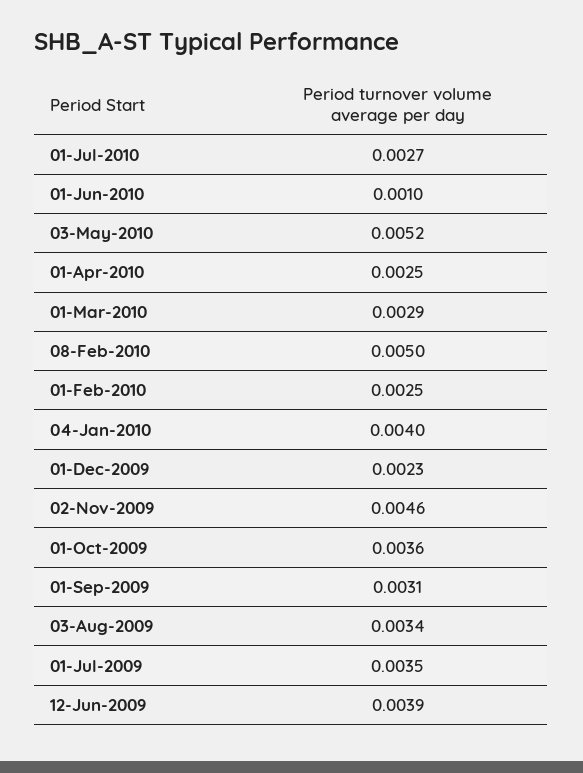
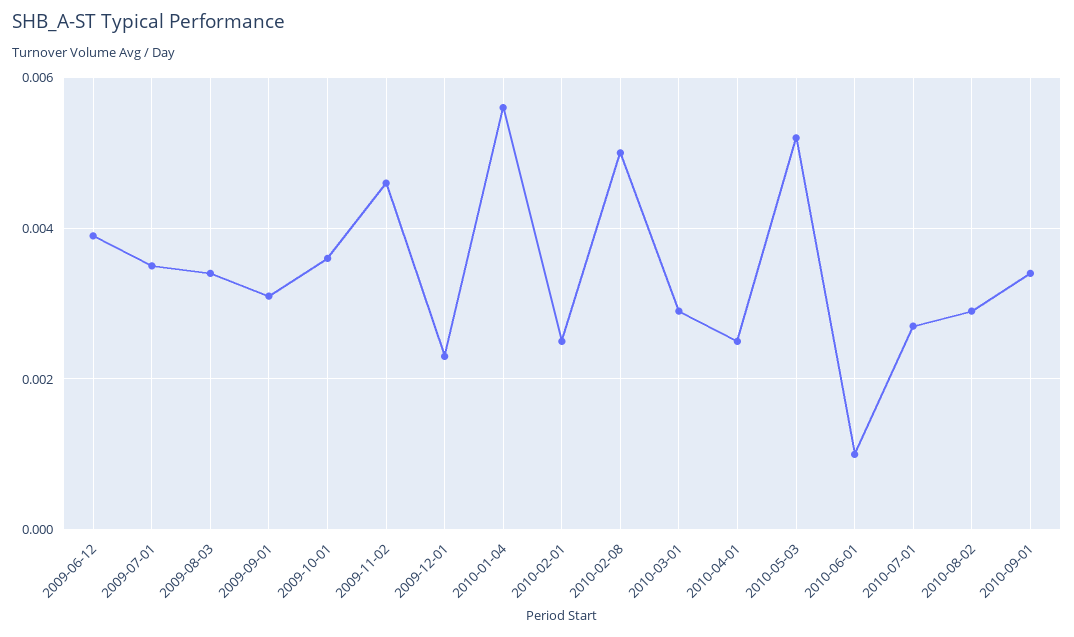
04-Jan-2010: 0.004 -> 0.0055
2010-08-02: none -> 0.003
2010-09-01: none -> 0.0035

